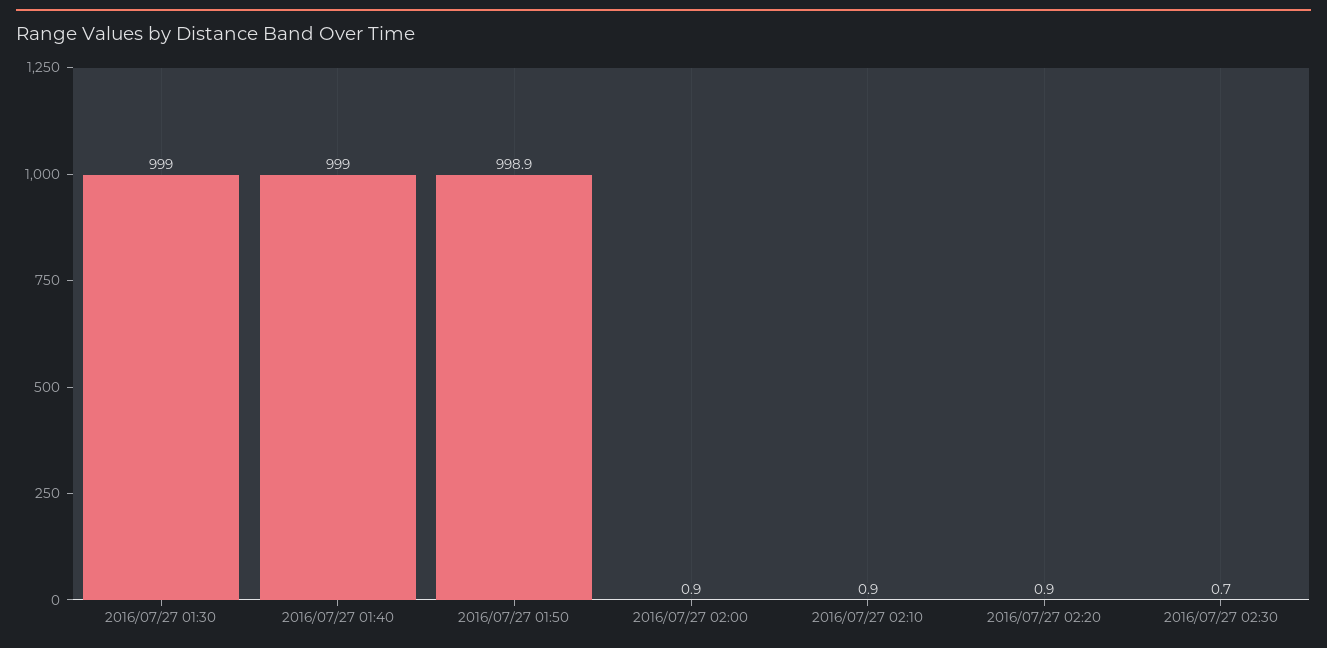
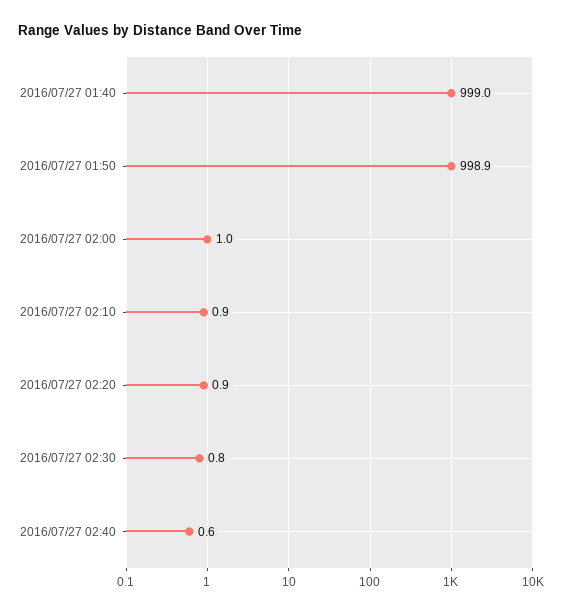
2016/07/27 01:30: 999 -> none
2016/07/27 02:00: 0.9 -> 1
2016/07/27 02:30: 0.7 -> 0.8
2016/07/27 02:40: none -> 0.6

